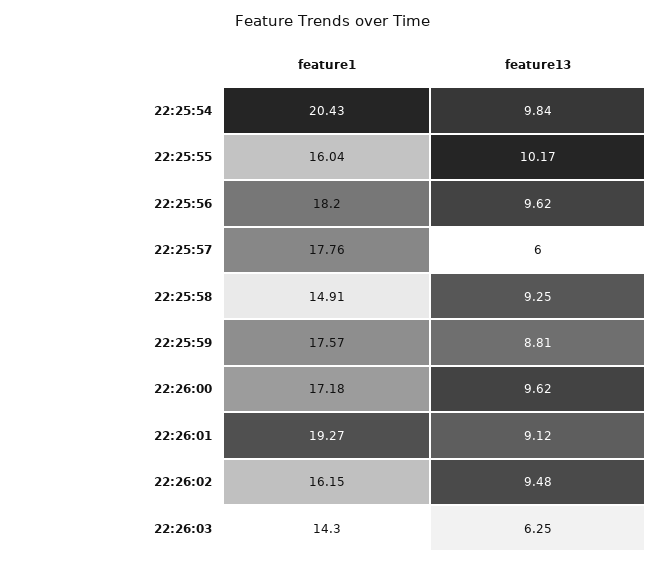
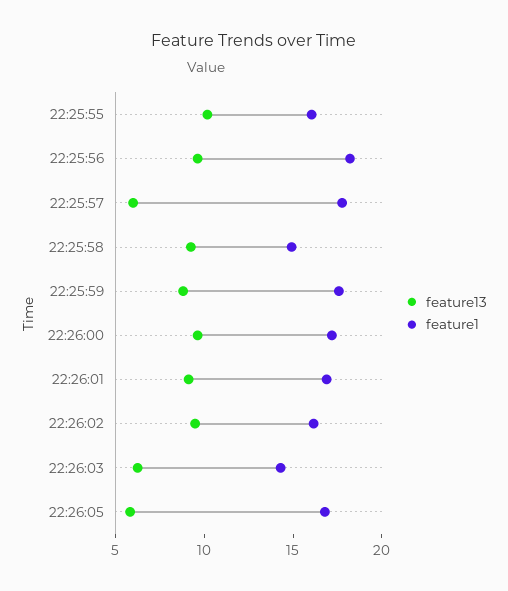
feature1, 22:25:54: 20.43 -> none
feature13, 22:25:54: 9.84 -> none
feature1, 22:26:01: 19.27 -> 17
feature13, 22:26:05: none -> 6
feature1, 22:26:05: none -> 17

